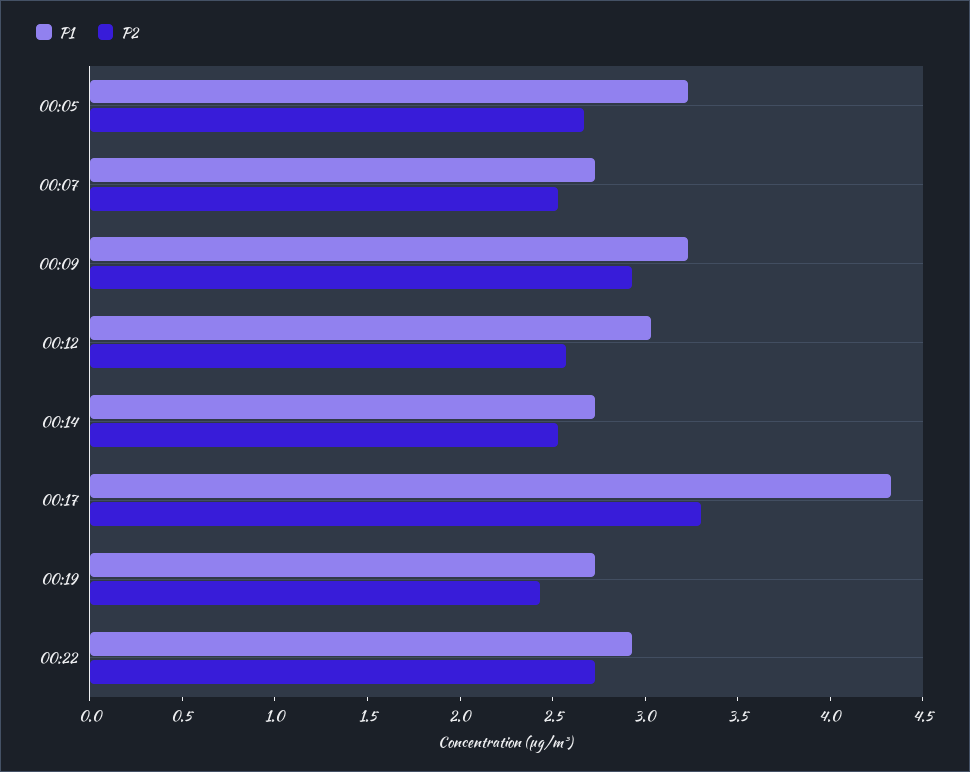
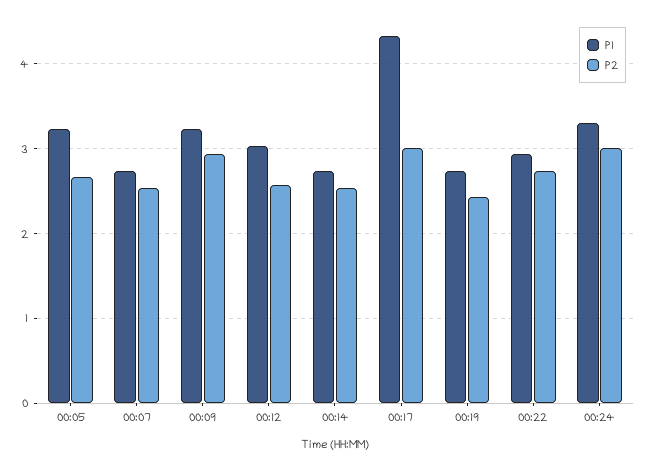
P2, 00:17: 3.3 -> 3
P1, 00:24: none -> 3.3
P2, 00:24: none -> 3

